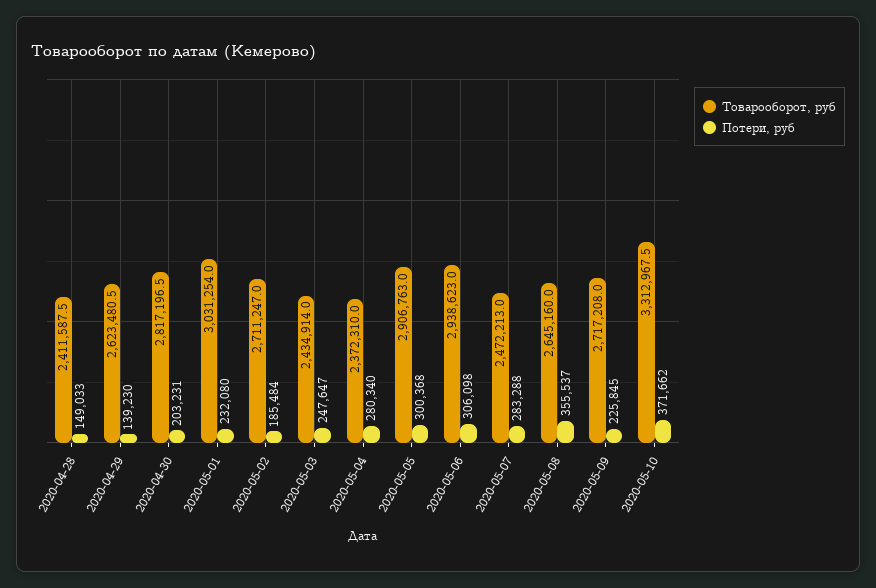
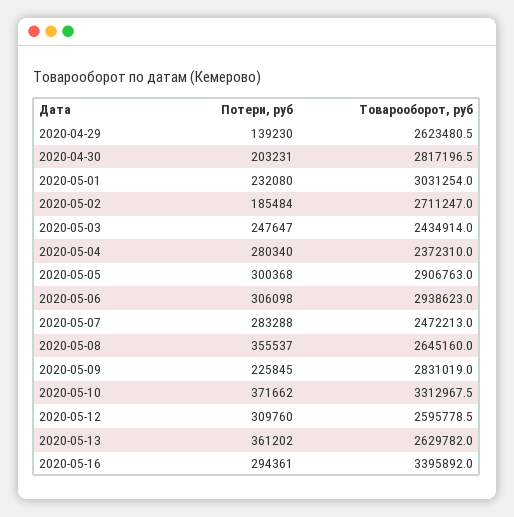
Товарооборот, руб, 2020-04-28: 2411587.5 -> none
Потери, руб, 2020-04-28: 149033 -> none
Товарооборот, руб, 2020-05-09: 2717208 -> 2831019
Потери, руб, 2020-05-12: none -> 309760
Товарооборот, руб, 2020-05-12: none -> 2595778.5
Потери, руб, 2020-05-13: none -> 361202
Товарооборот, руб, 2020-05-13: none -> 2629782
Потери, руб, 2020-05-16: none -> 294361
Товарооборот, руб, 2020-05-16: none -> 3395892

